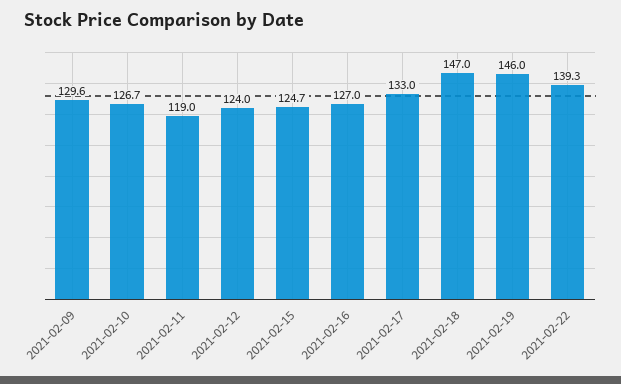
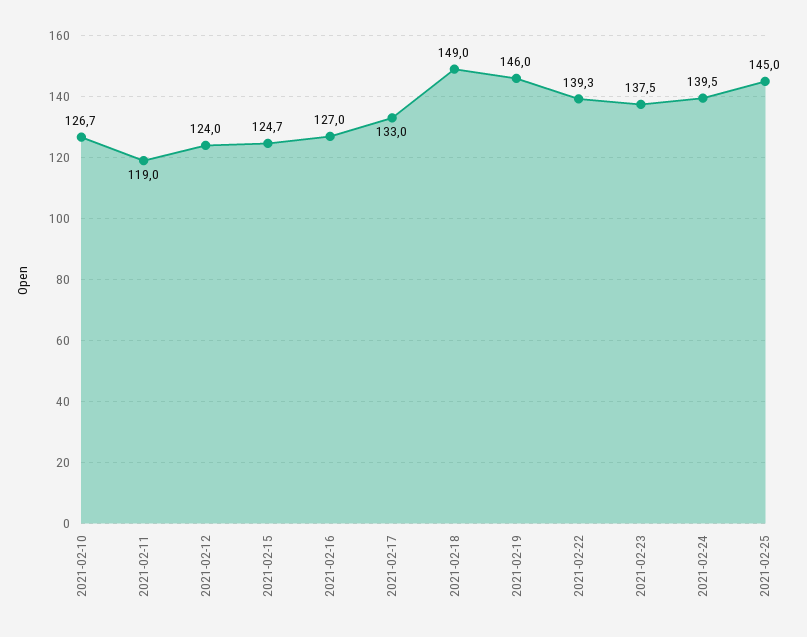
2021-02-09: 129.6 -> none
2021-02-18: 147 -> 149
2021-02-23: none -> 137.5
2021-02-24: none -> 139.5
2021-02-25: none -> 145

